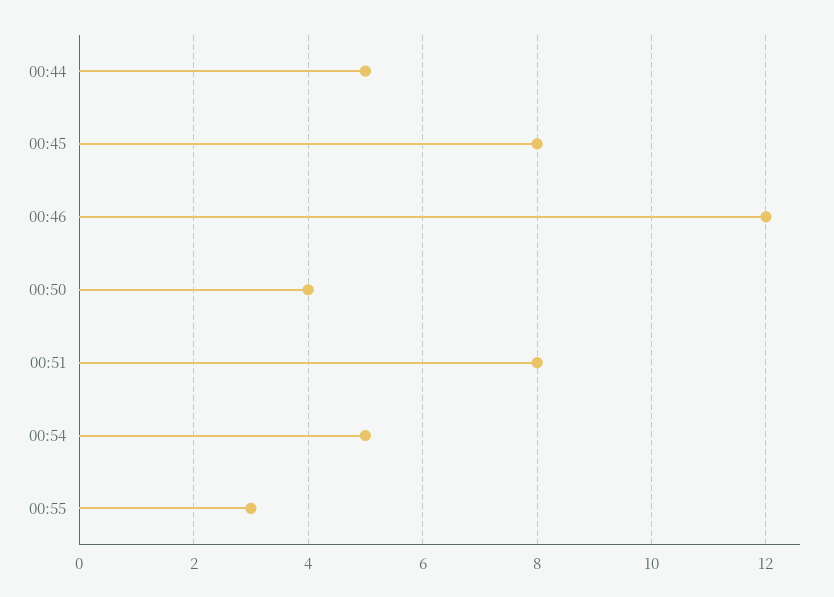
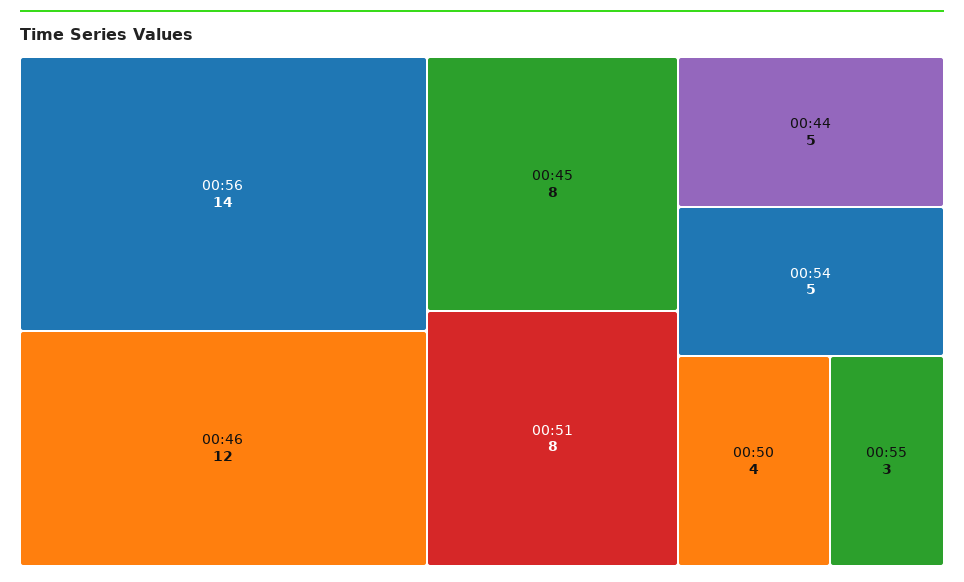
00:56: none -> 14

